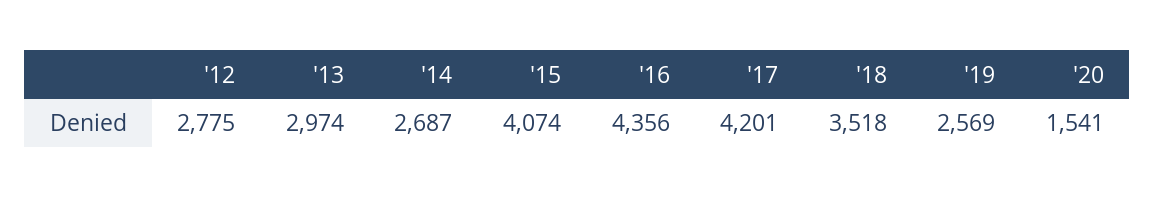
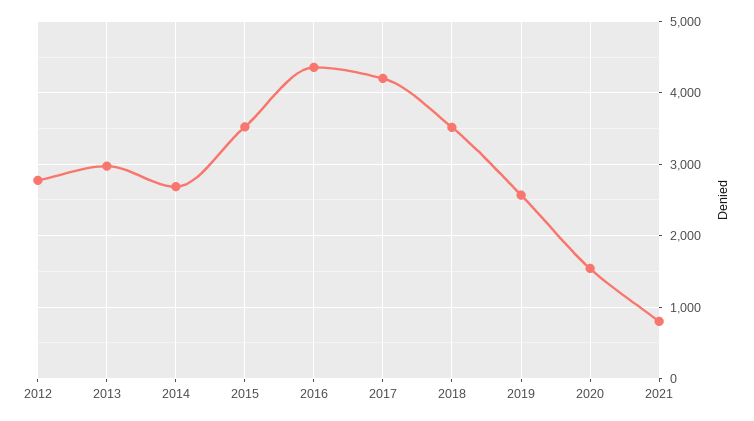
'15: 4074 -> 3500
2021: none -> 800

